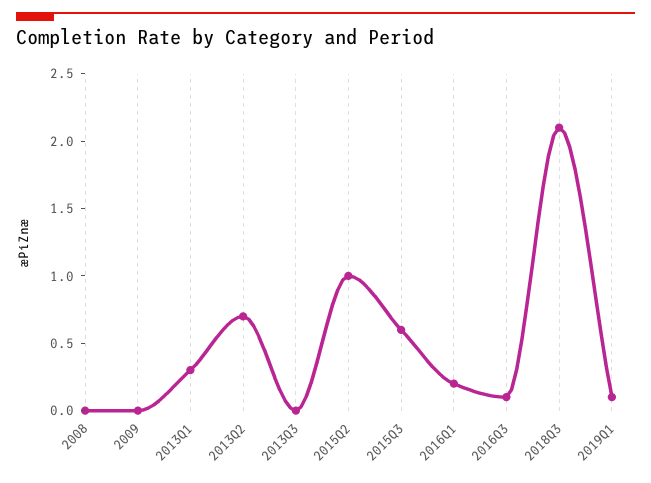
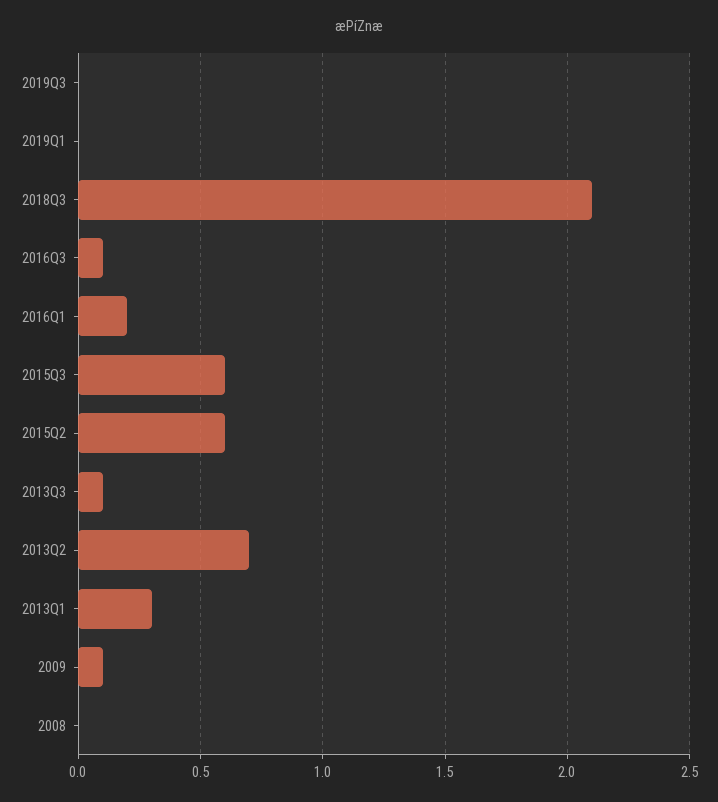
2009: 0 -> 0.1
2013Q3: 0 -> 0.1
2015Q2: 1 -> 0.6
2019Q1: 0.1 -> 0
2019Q3: none -> 0

